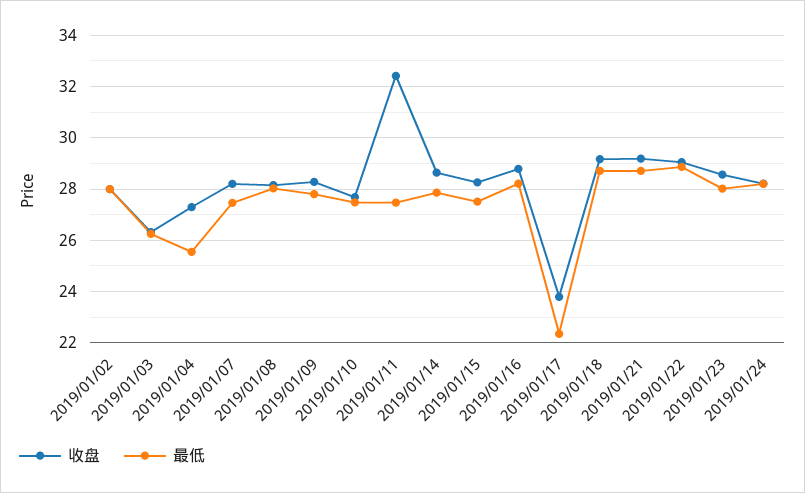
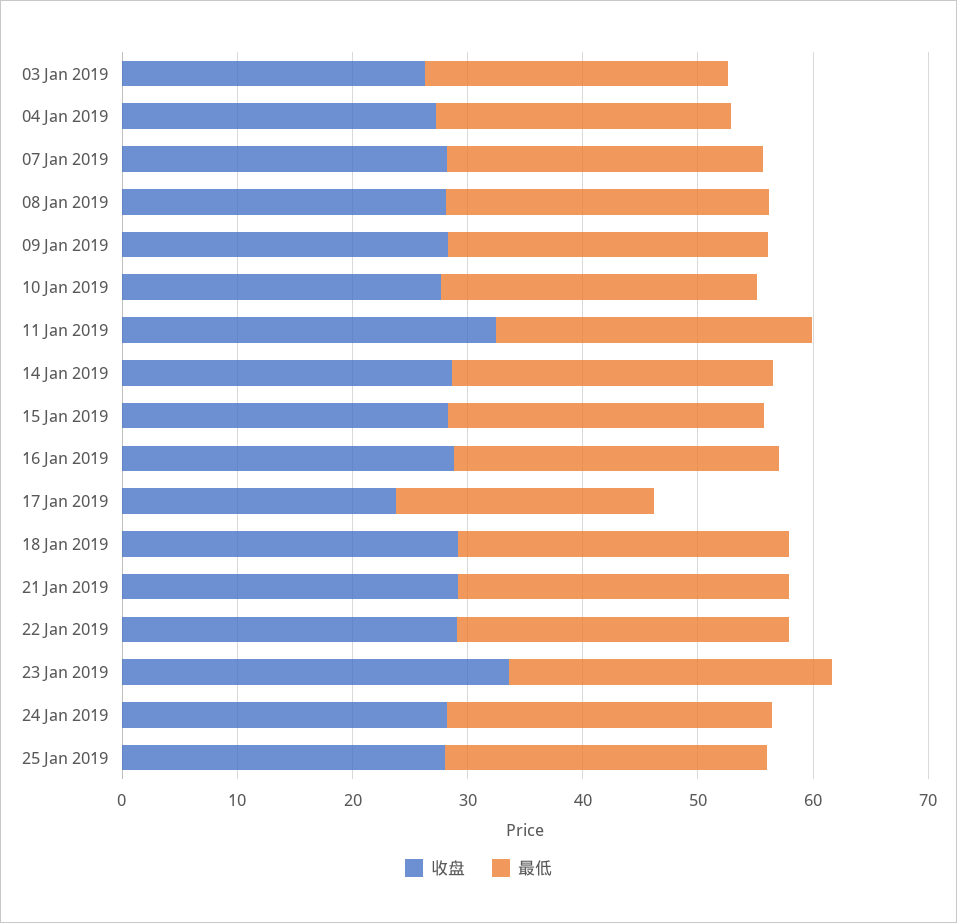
收盘, 2019/01/02: 28 -> none
最低, 2019/01/02: 28 -> none
收盘, 2019/01/23: 28.5 -> 34
收盘, 25 Jan 2019: none -> 28
最低, 25 Jan 2019: none -> 28

